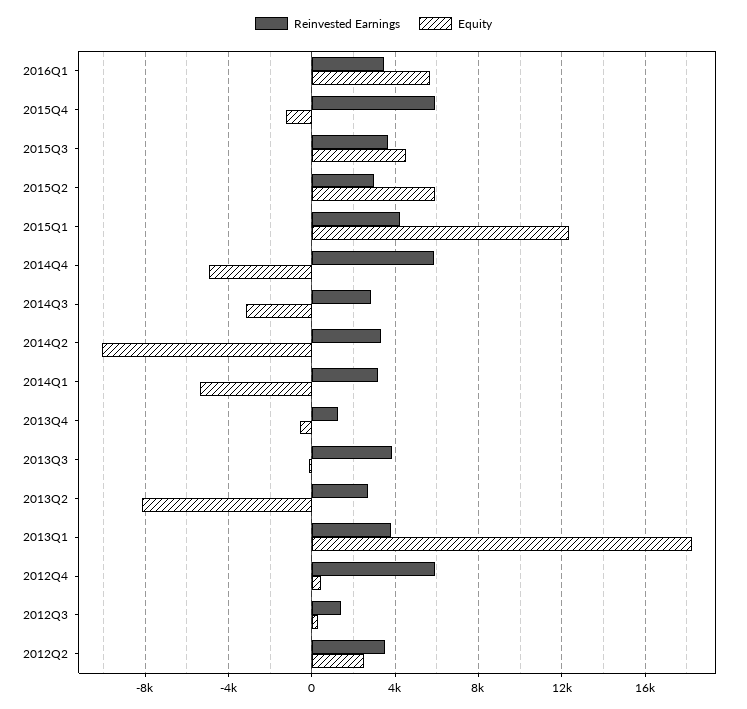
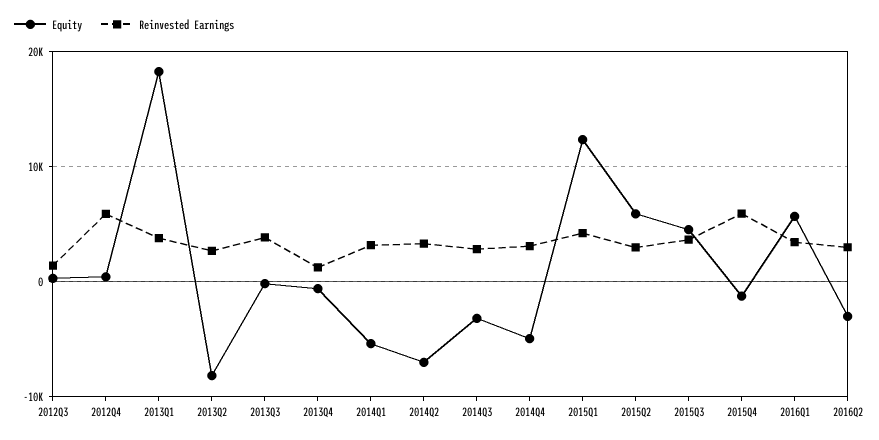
Reinvested Earnings, 2014Q4: 6000 -> 3000
Equity, 2014Q2: -10000 -> -7000
Reinvested Earnings, 2012Q2: 3500 -> none
Equity, 2012Q2: 2500 -> none
Equity, 2016Q2: none -> -3000
Reinvested Earnings, 2016Q2: none -> 3000

